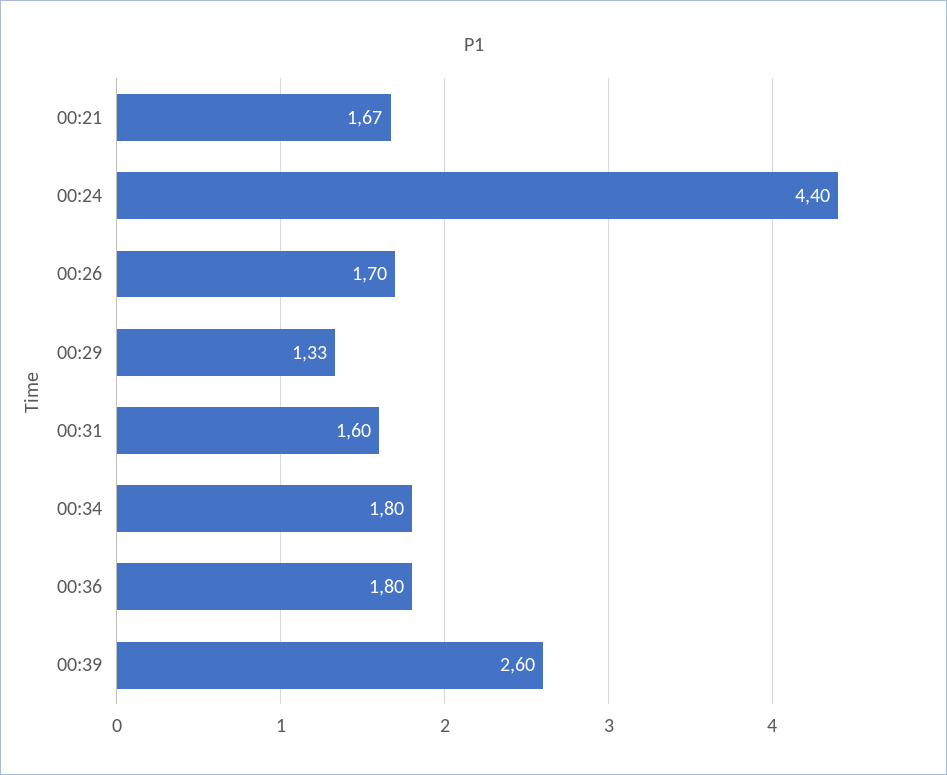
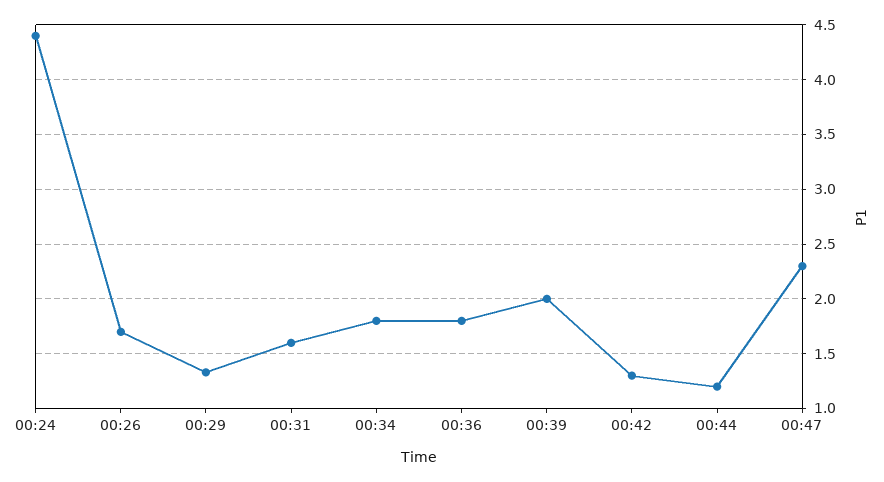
00:21: 1.67 -> none
00:39: 2.6 -> 2
00:42: none -> 1.3
00:44: none -> 1.2
00:47: none -> 2.3

